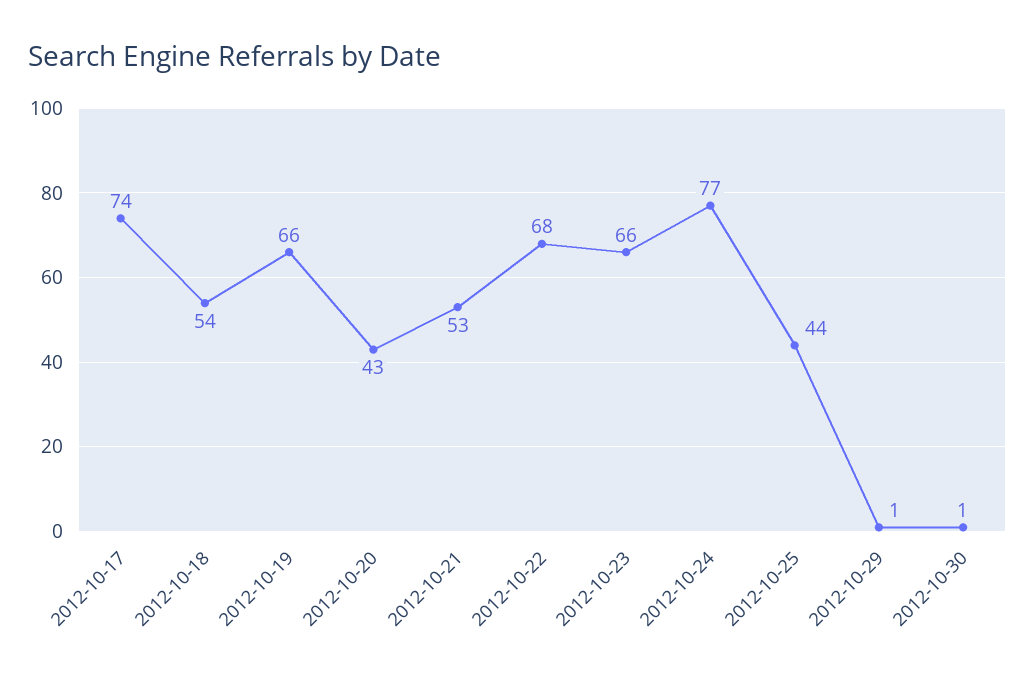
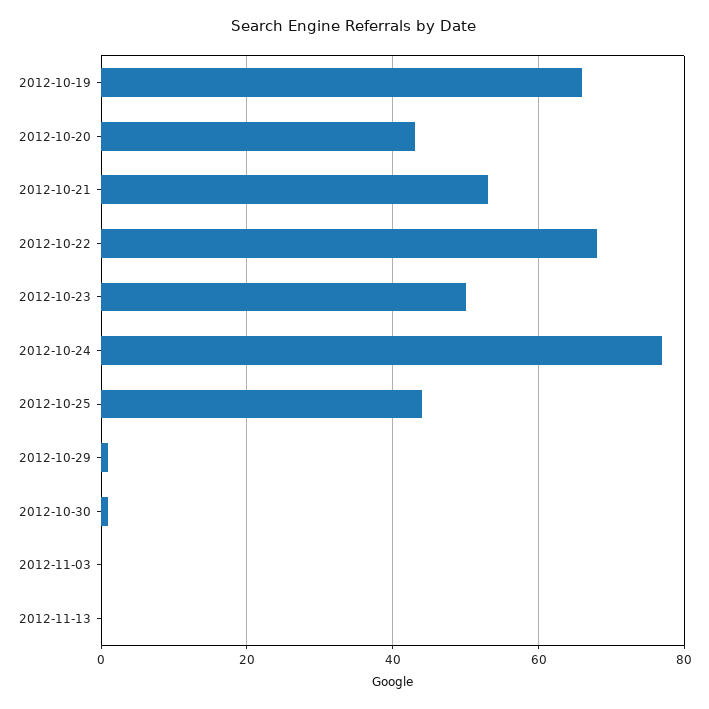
2012-10-17: 74 -> none
2012-10-18: 54 -> none
2012-10-23: 66 -> 50
2012-11-03: none -> 0
2012-11-13: none -> 0

